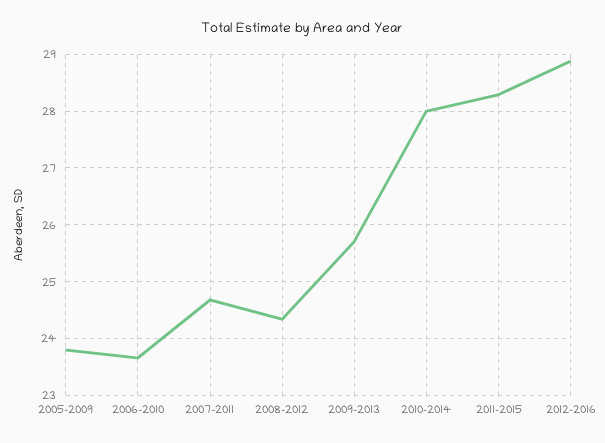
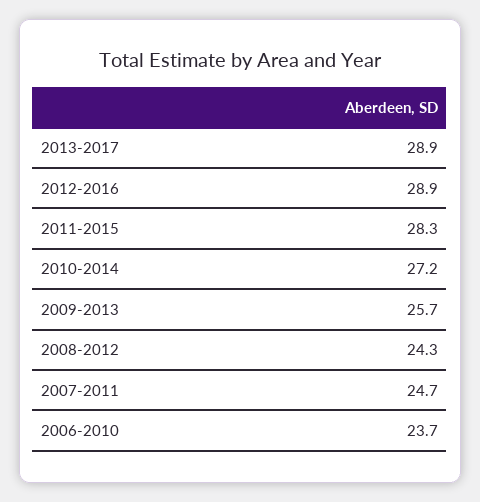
2005-2009: 23.8 -> none
2010-2014: 28 -> 27.2
2013-2017: none -> 28.9

